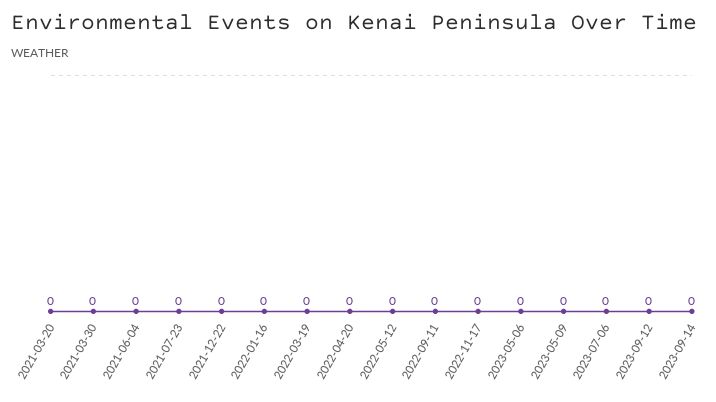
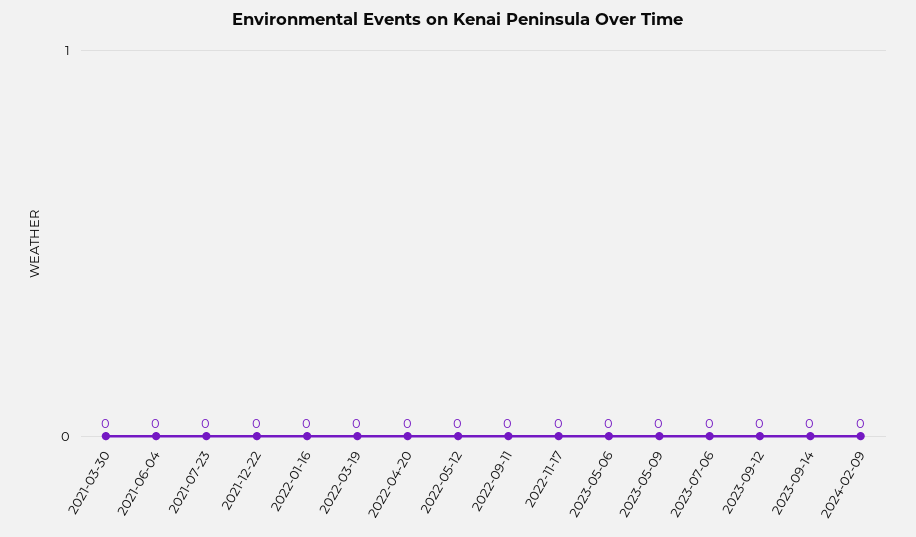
2021-03-20: 0 -> none
2024-02-09: none -> 0

